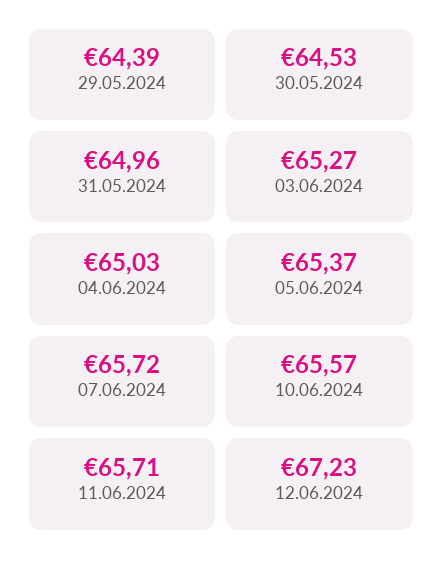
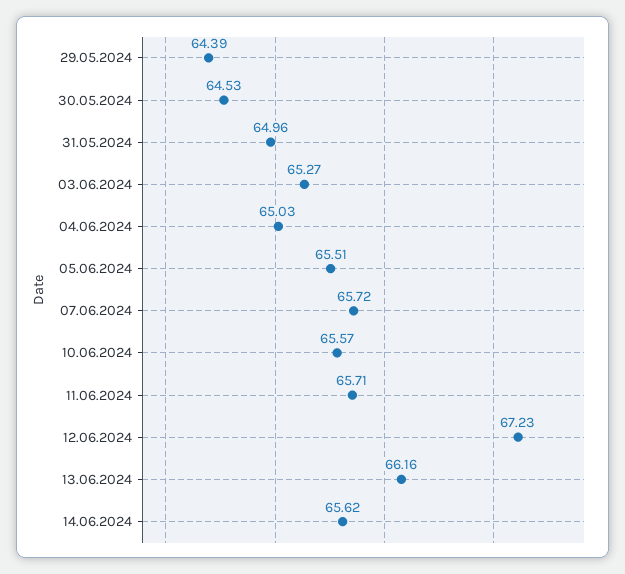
05.06.2024: 65.37 -> 65.51
13.06.2024: none -> 66.16
14.06.2024: none -> 65.62

